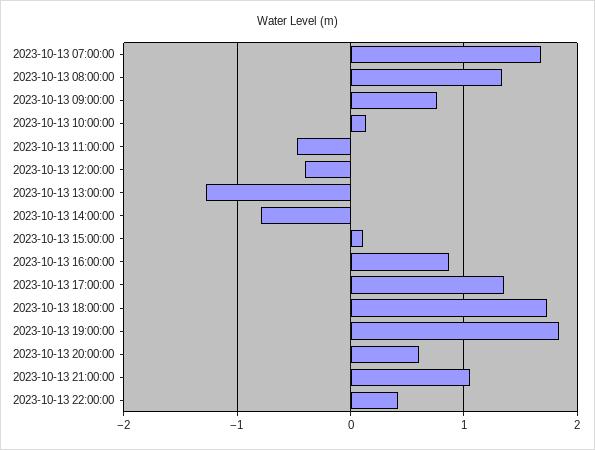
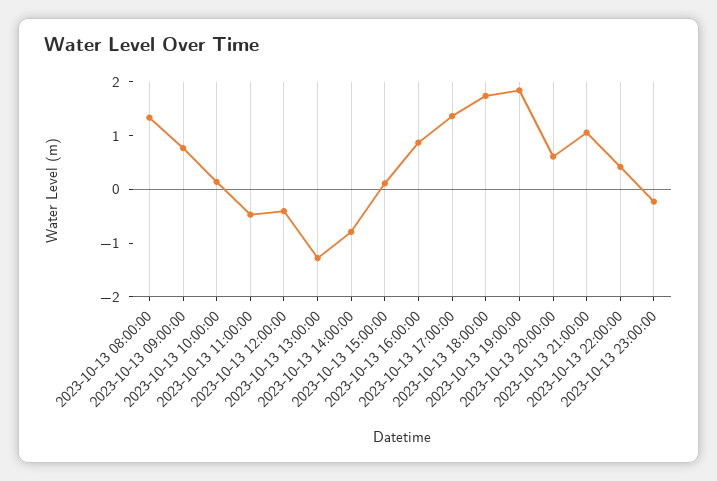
2023-10-13 07:00:00: 1.7 -> none
2023-10-13 23:00:00: none -> -0.2

